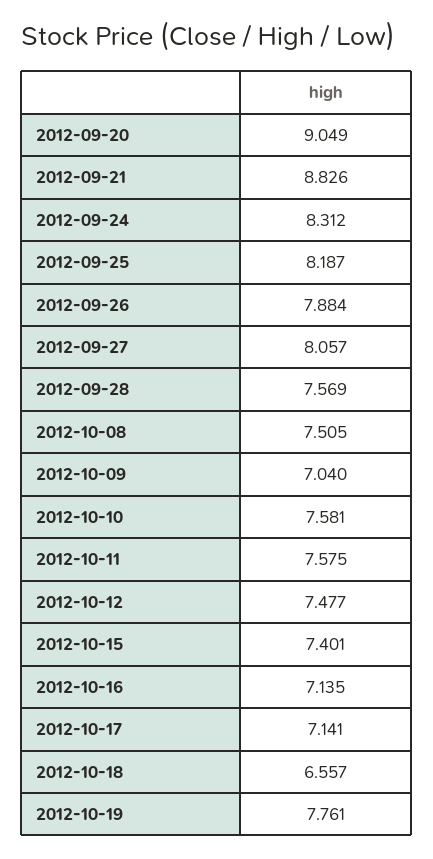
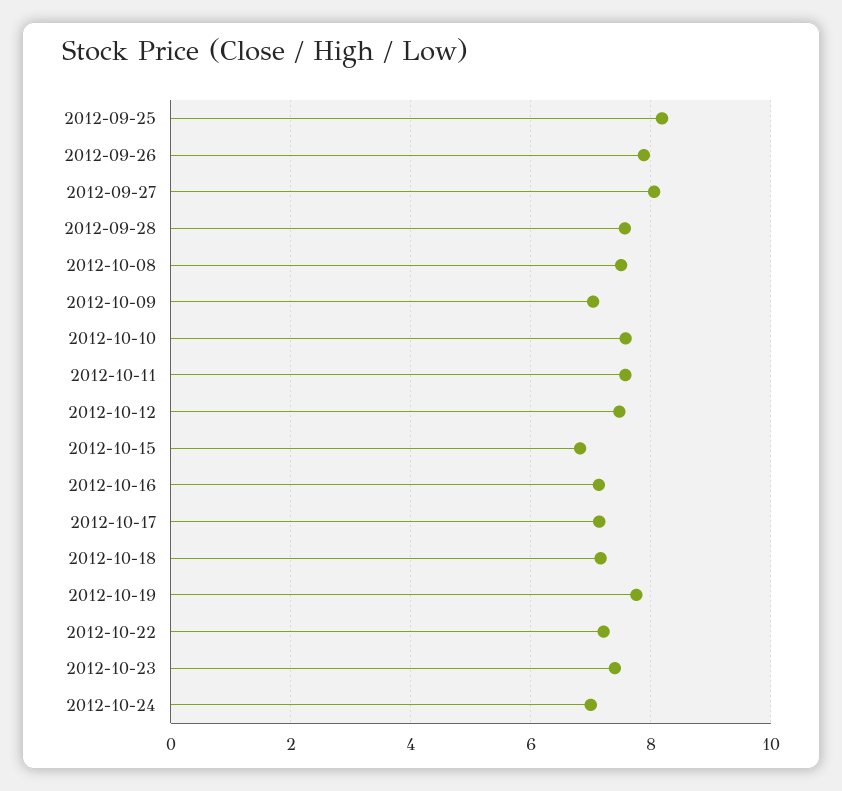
2012-09-20: 9.049 -> none
2012-09-21: 8.826 -> none
2012-09-24: 8.312 -> none
2012-10-15: 7.401 -> 6.8
2012-10-18: 6.557 -> 7.2
2012-10-22: none -> 7.2
2012-10-23: none -> 7.4
2012-10-24: none -> 7

